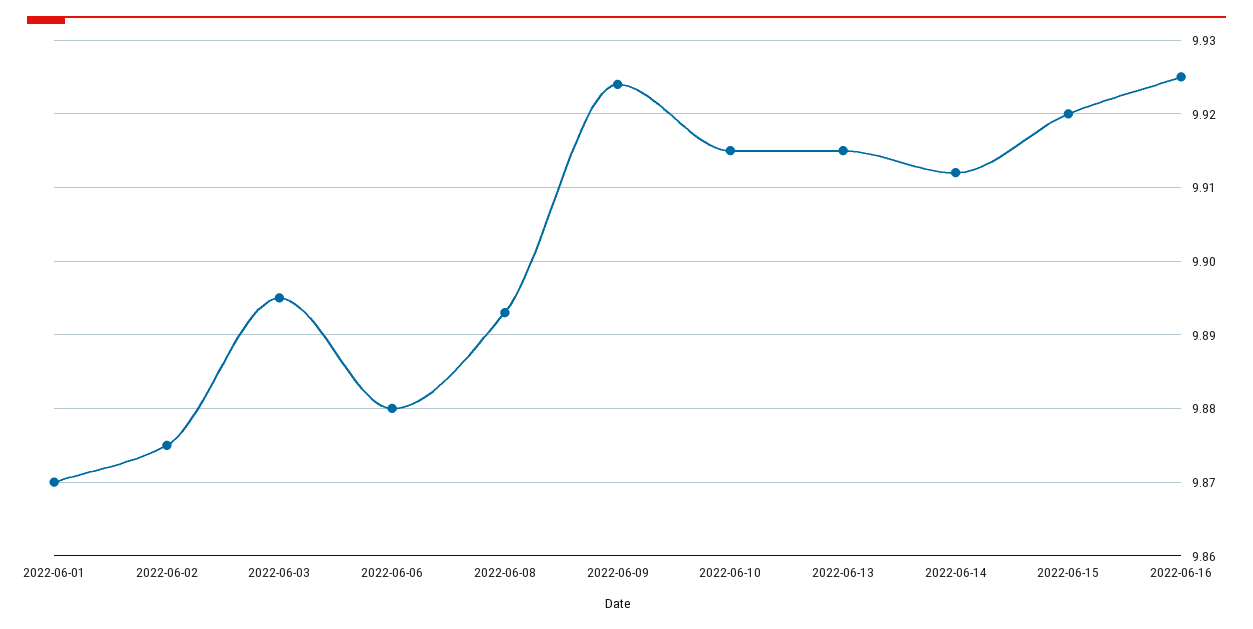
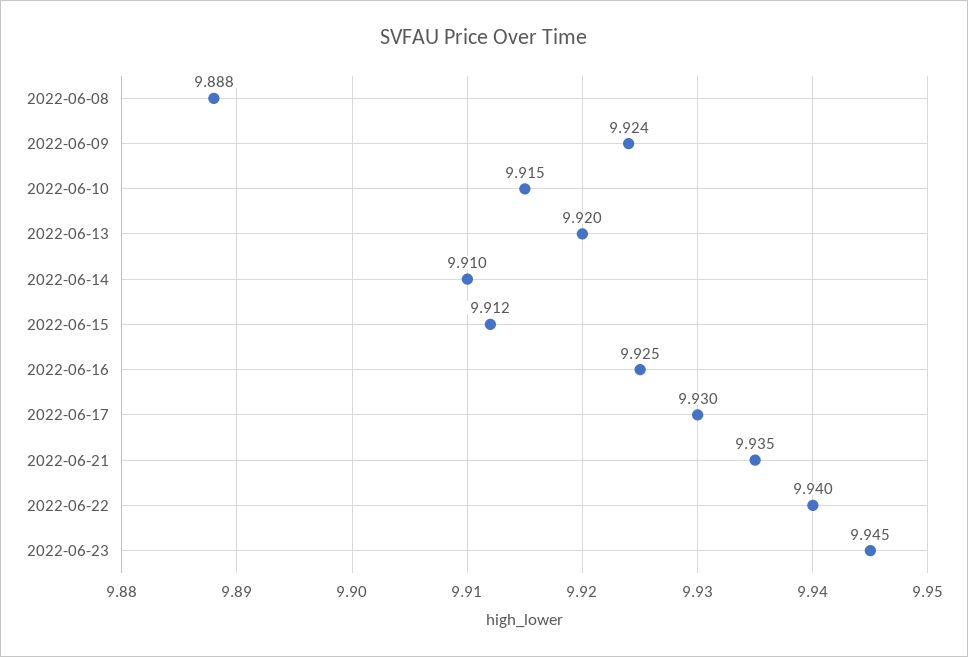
2022-06-01: 9.87 -> none
2022-06-02: 9.875 -> none
2022-06-03: 9.895 -> none
2022-06-06: 9.88 -> none
2022-06-08: 9.893 -> 9.888
2022-06-13: 9.915 -> 9.92
2022-06-14: 9.912 -> 9.91
2022-06-15: 9.92 -> 9.912
2022-06-17: none -> 9.93
2022-06-21: none -> 9.935
2022-06-22: none -> 9.94
2022-06-23: none -> 9.945

